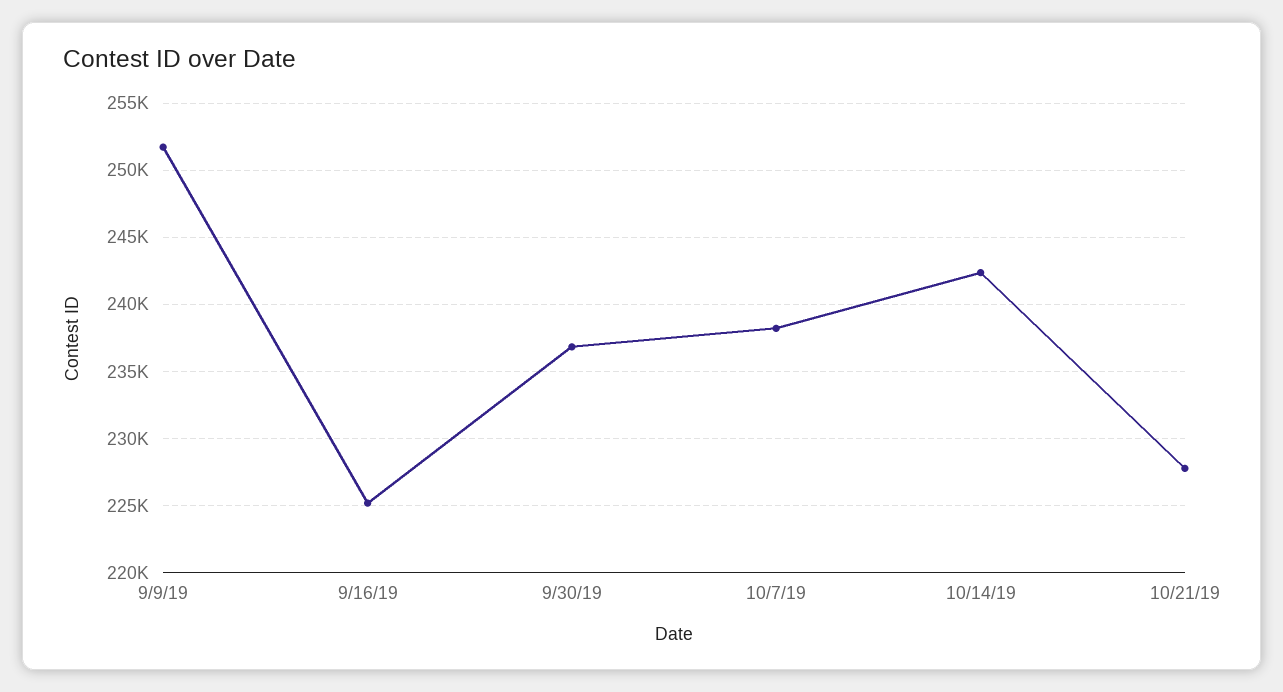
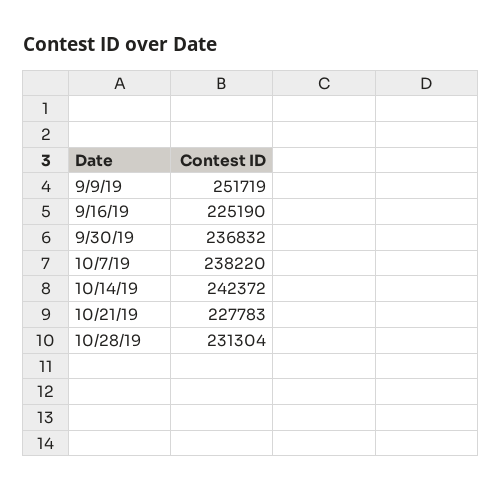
10/28/19: none -> 231304

